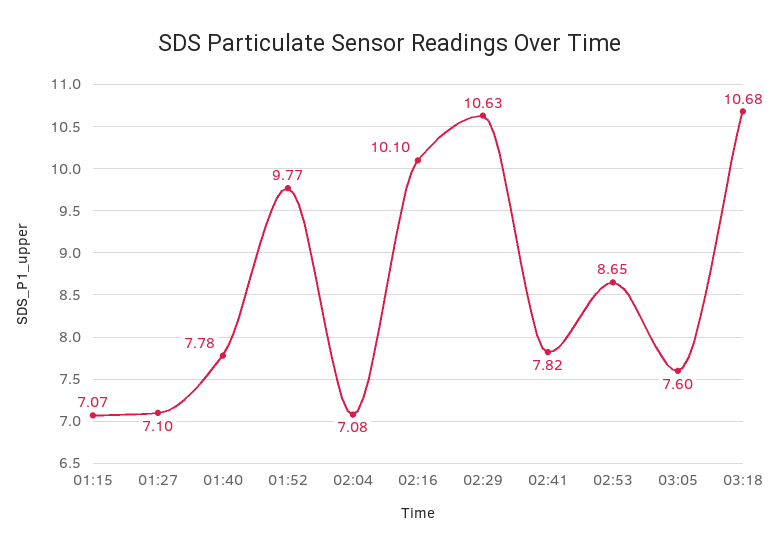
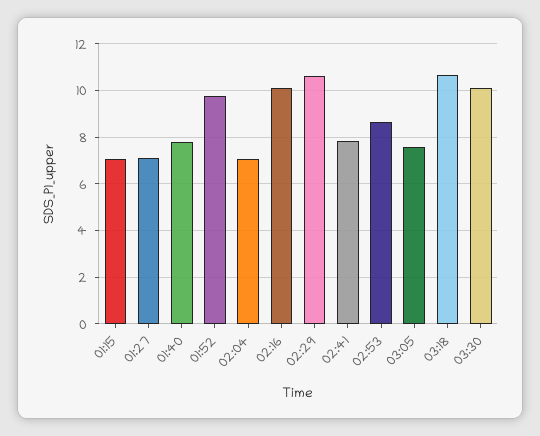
03:30: none -> 10

